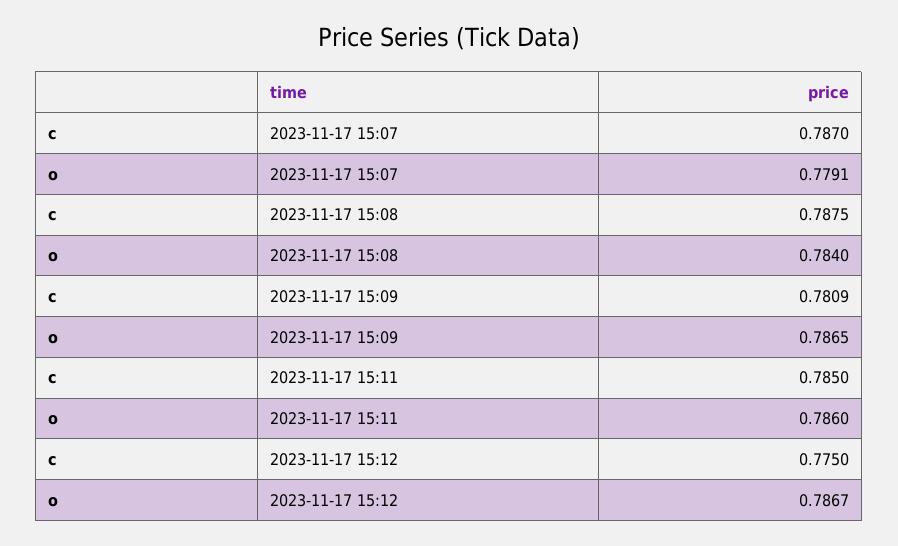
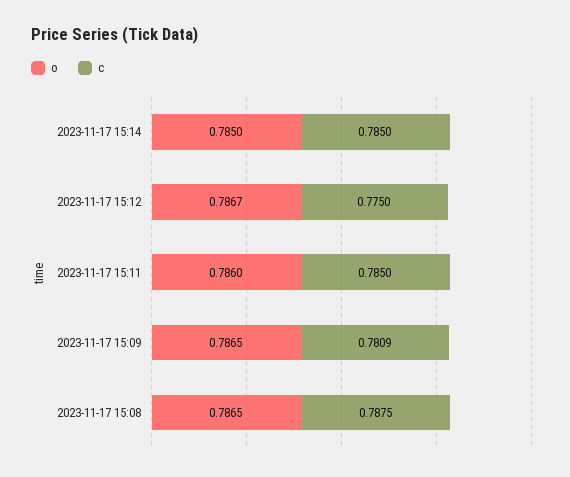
c, 2023-11-17 15:07: 0.787 -> none
o, 2023-11-17 15:07: 0.7791 -> none
o, 2023-11-17 15:08: 0.784 -> 0.7865
o, 2023-11-17 15:14: none -> 0.785
c, 2023-11-17 15:14: none -> 0.785

